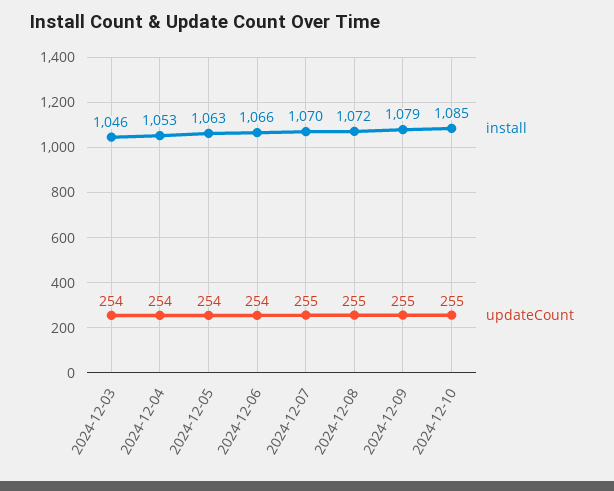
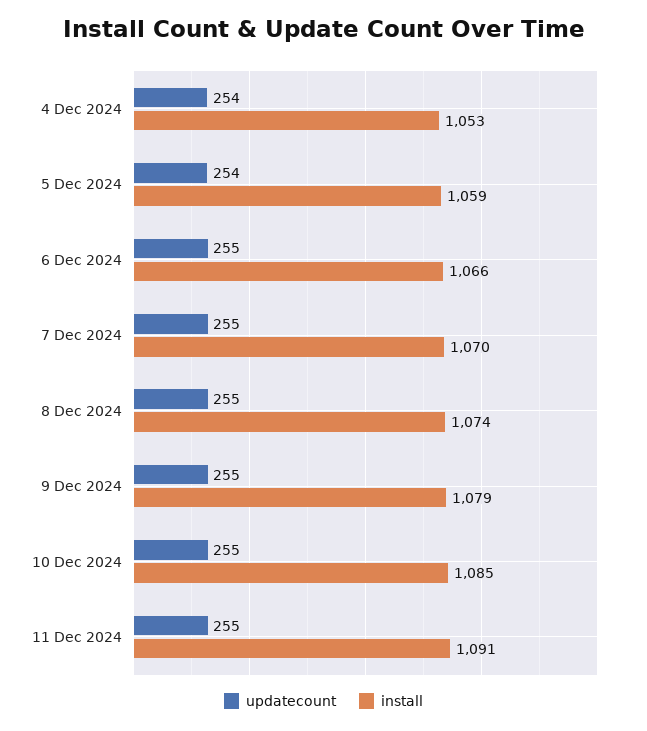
install, 2024-12-03: 1046 -> none
updateCount, 2024-12-03: 254 -> none
install, 2024-12-05: 1063 -> 1059
updateCount, 2024-12-06: 254 -> 255
install, 2024-12-08: 1072 -> 1074
updateCount, 11 Dec 2024: none -> 255
install, 11 Dec 2024: none -> 1091

